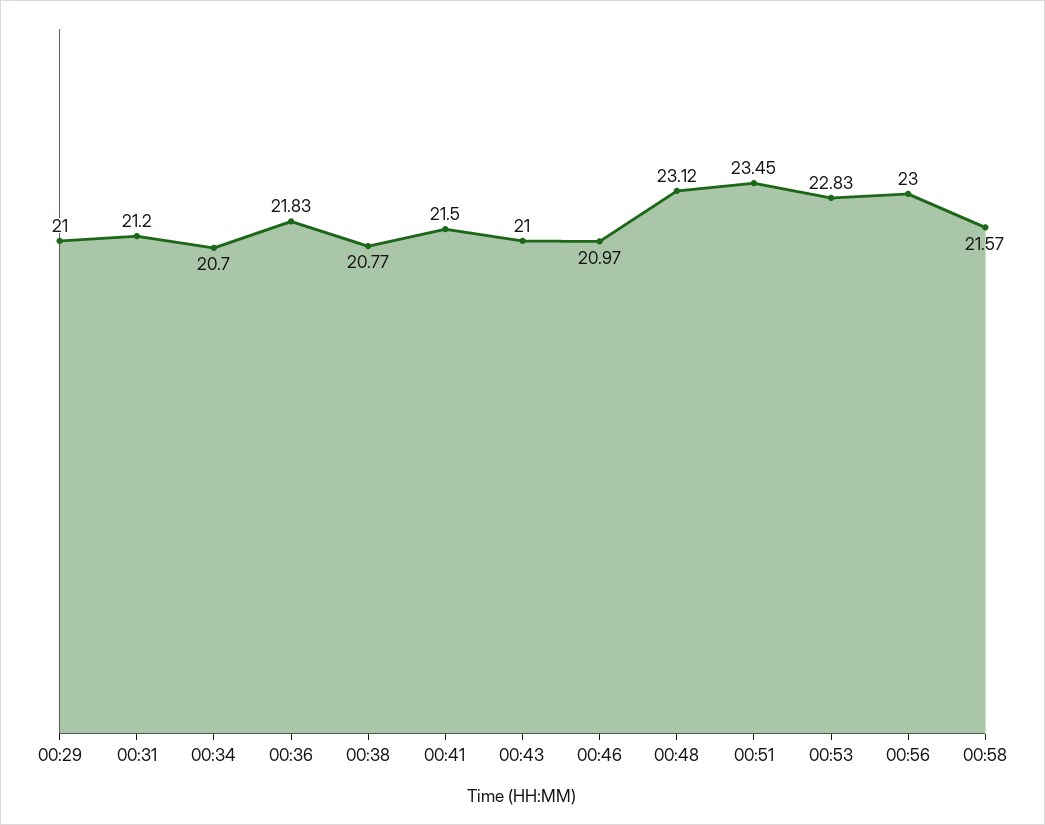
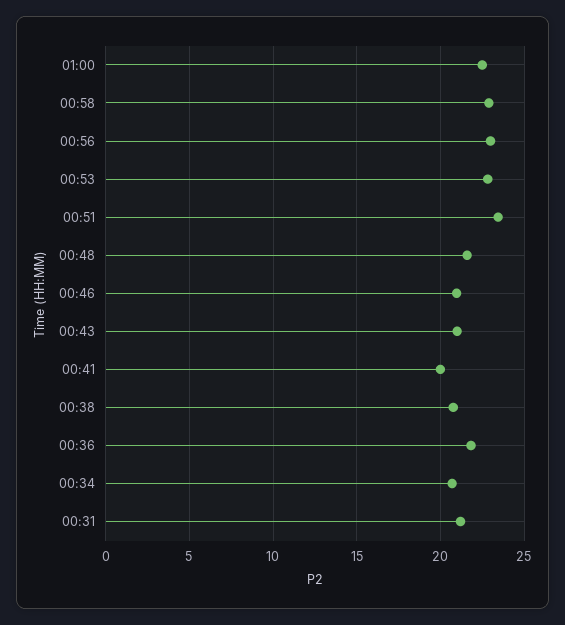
00:29: 21 -> none
00:41: 21.5 -> 20
00:48: 23.12 -> 21.5
00:58: 21.57 -> 23
01:00: none -> 22.5

